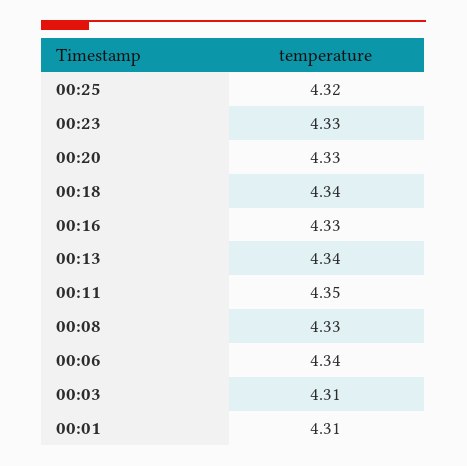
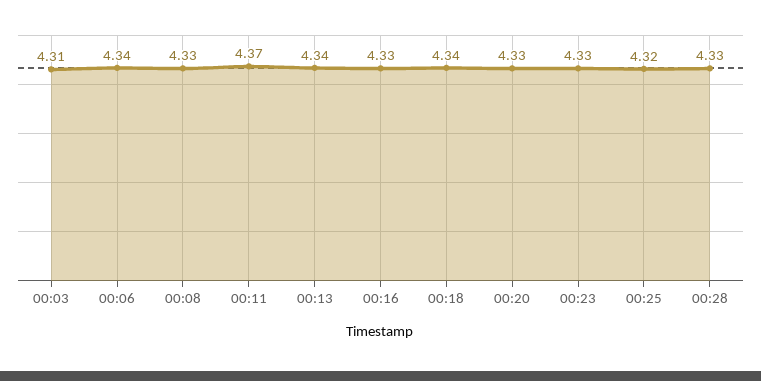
00:11: 4.35 -> 4.37
00:01: 4.31 -> none
00:28: none -> 4.33

